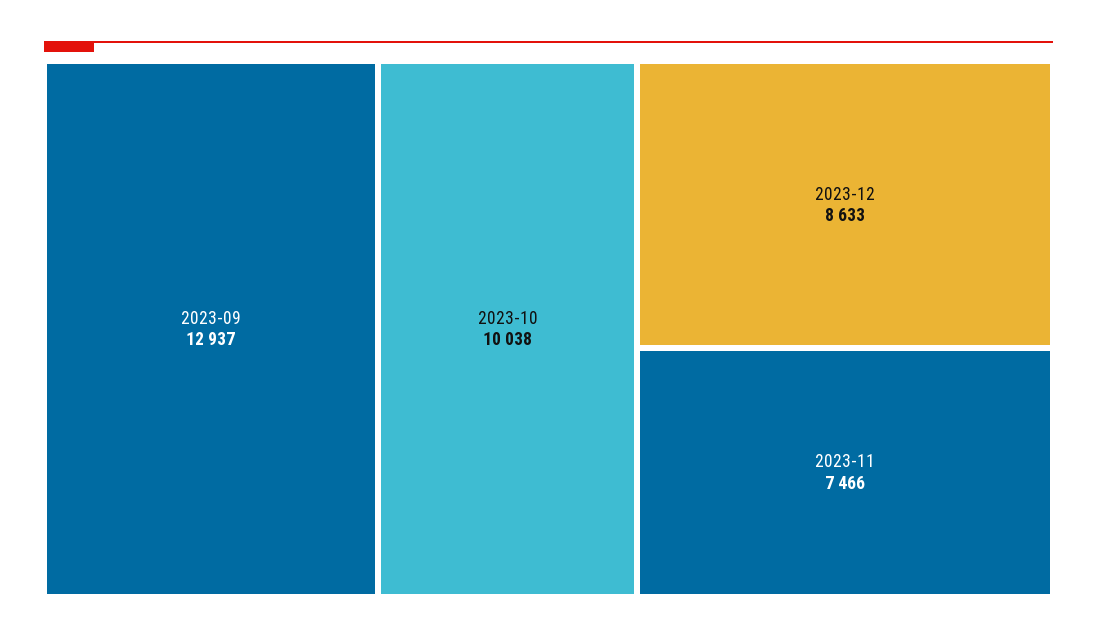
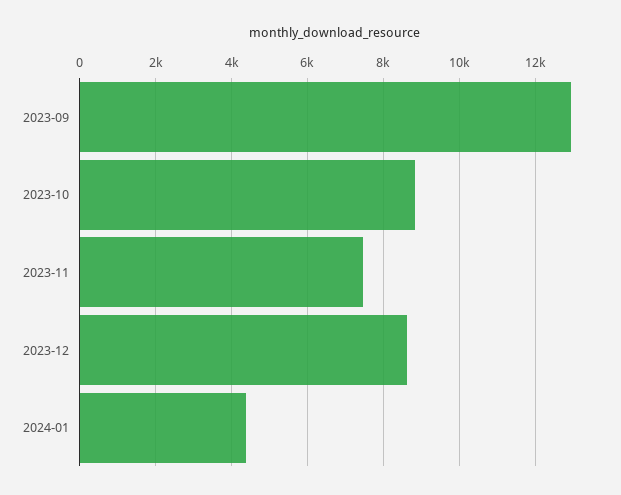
2023-10: 10038 -> 8800
2024-01: none -> 4400

